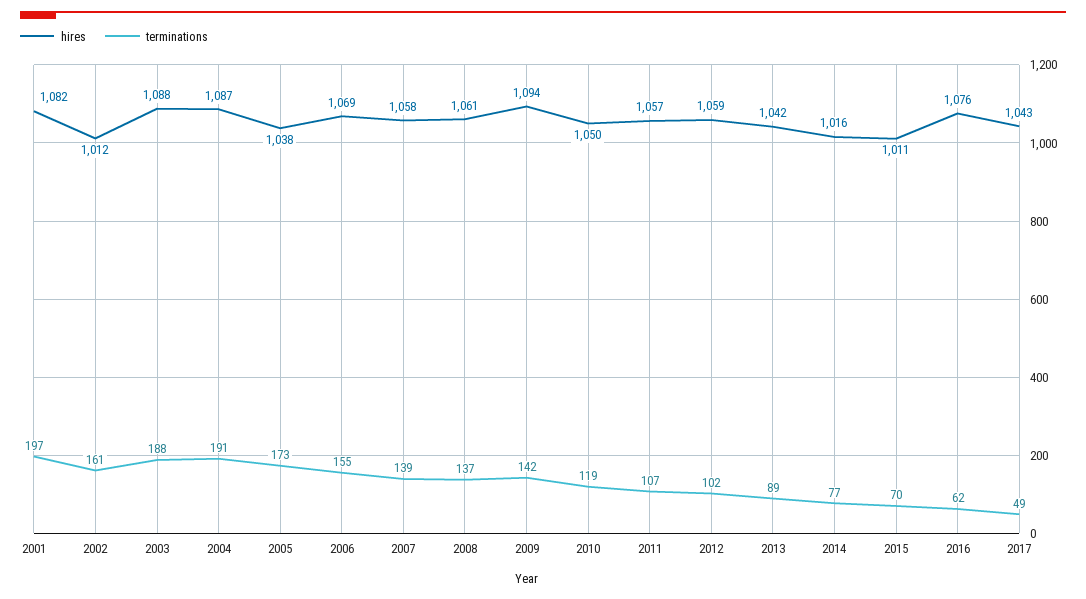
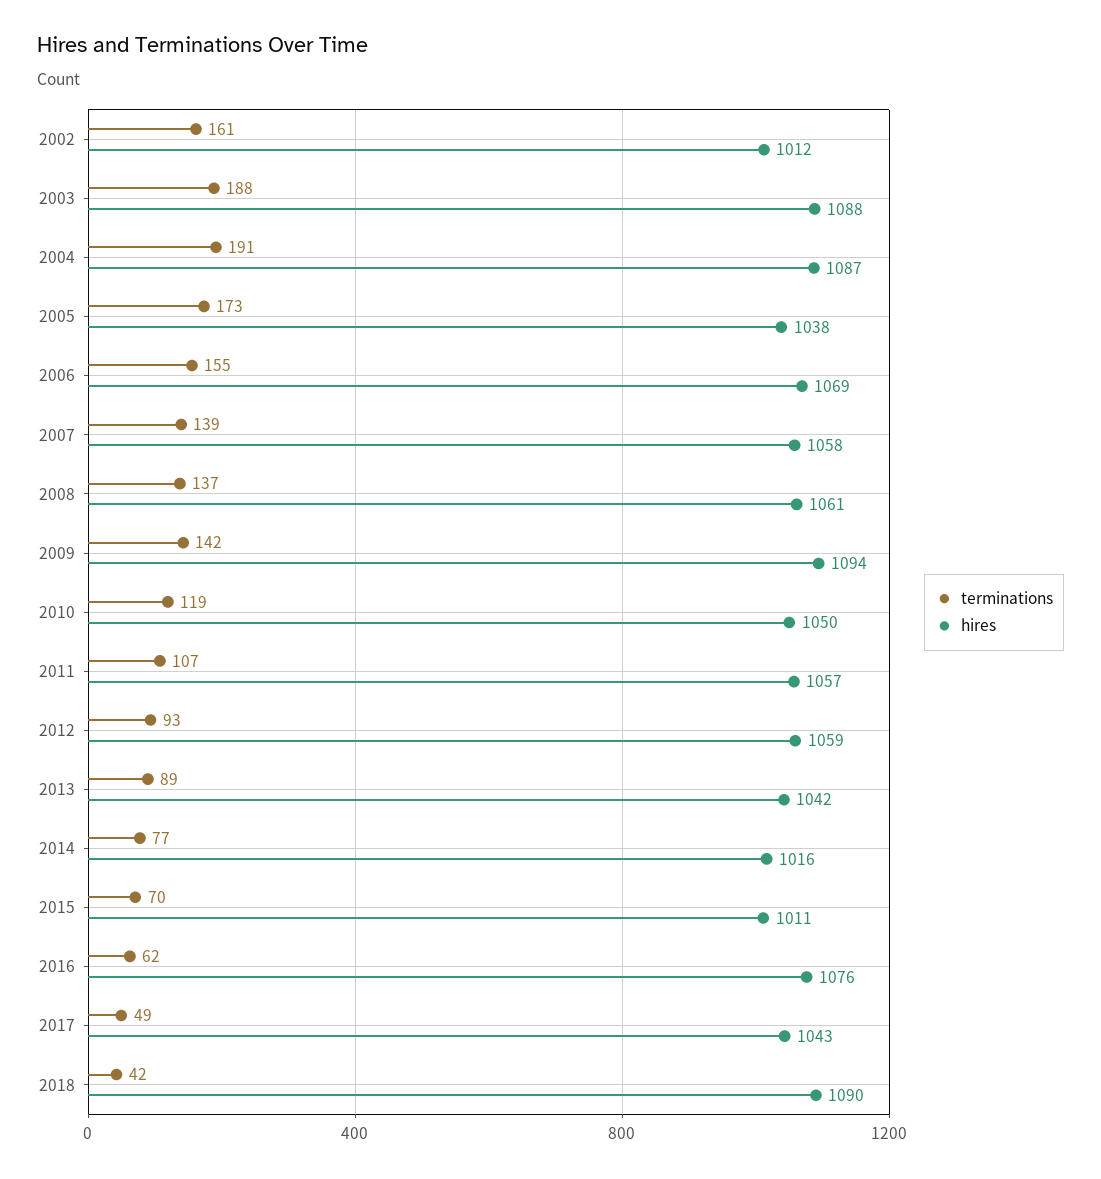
hires, 2001: 1082 -> none
terminations, 2001: 197 -> none
terminations, 2012: 102 -> 93
terminations, 2018: none -> 42
hires, 2018: none -> 1090

